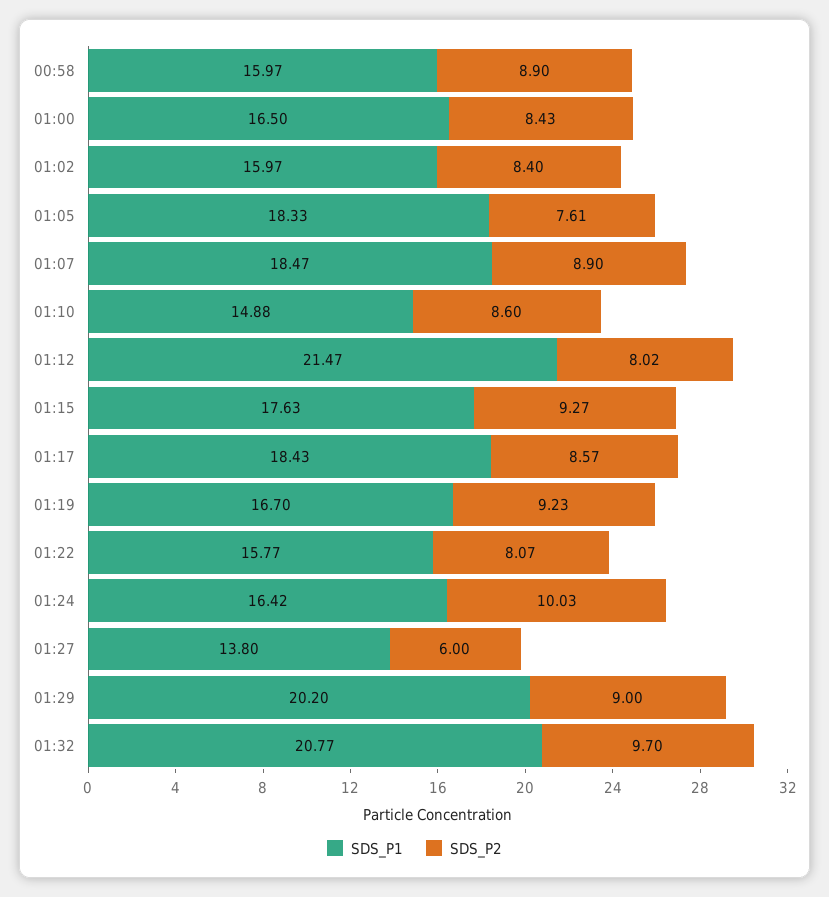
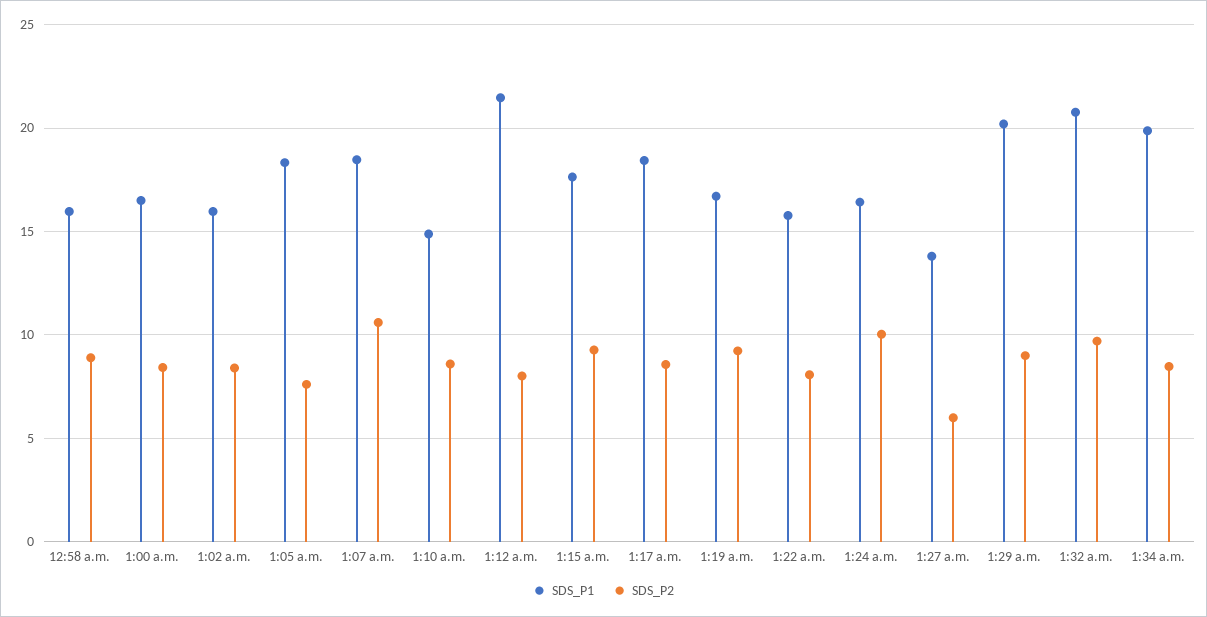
SDS_P2, 01:07: 8.9 -> 10.5
SDS_P1, 1:34 a.m.: none -> 20
SDS_P2, 1:34 a.m.: none -> 8.5

